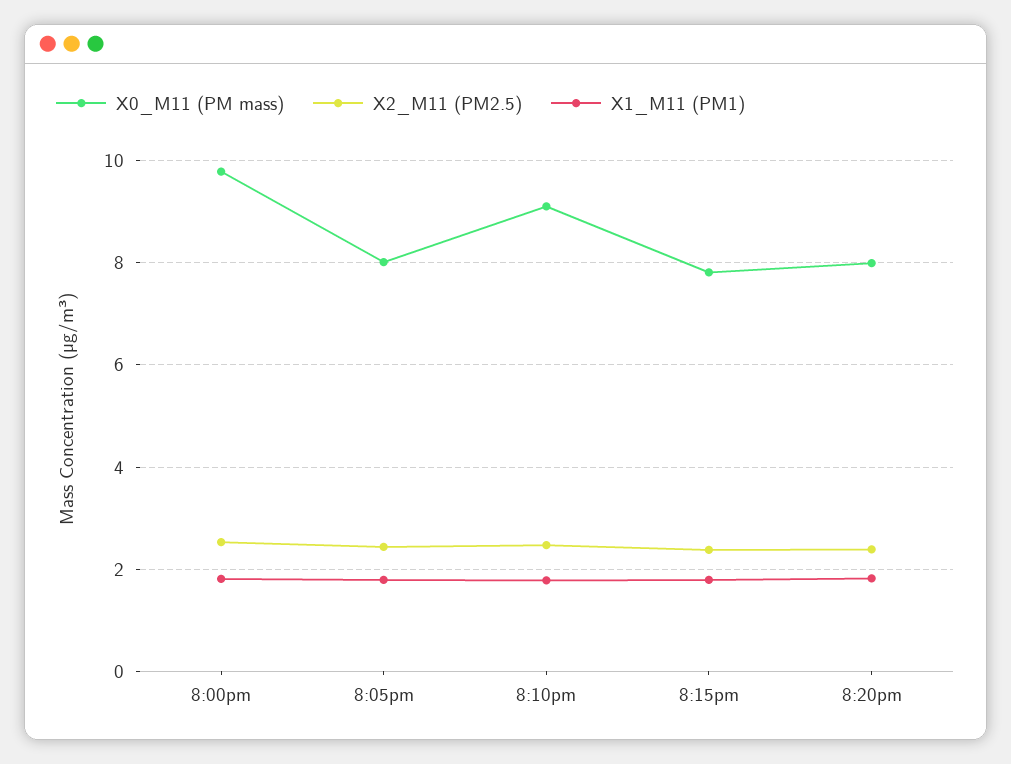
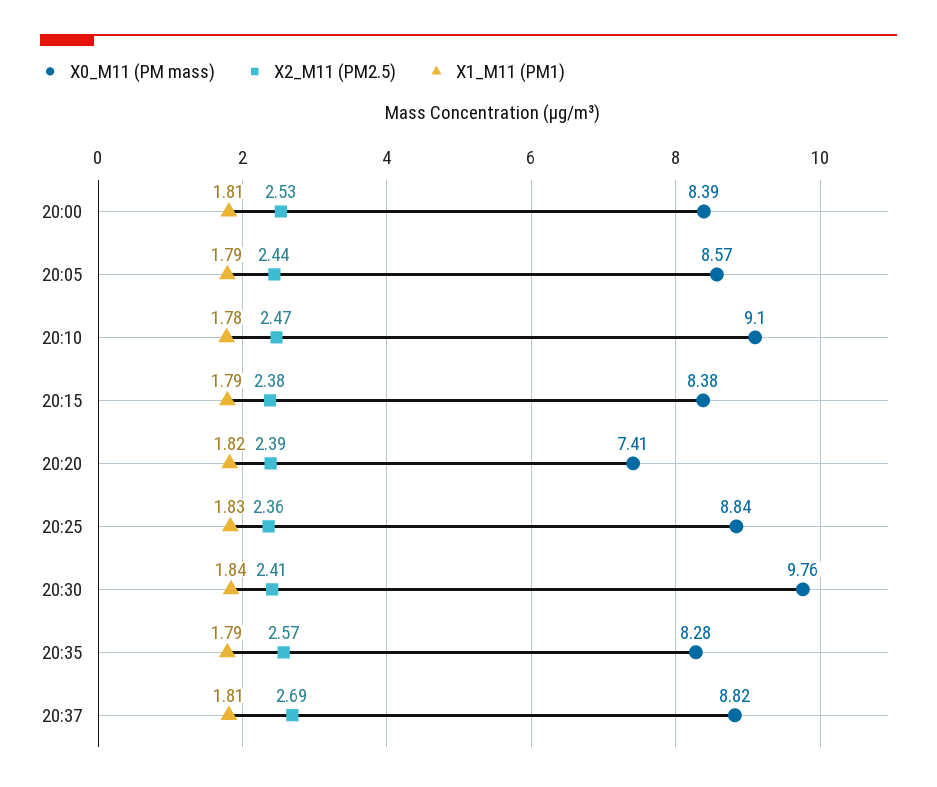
X0_M11 (PM mass), 8:00pm: 9.8 -> 8.39
X0_M11 (PM mass), 8:05pm: 8 -> 8.57
X0_M11 (PM mass), 8:15pm: 7.8 -> 8.38
X0_M11 (PM mass), 8:20pm: 8 -> 7.41
X0_M11 (PM mass), 20:25: none -> 8.84
X2_M11 (PM2.5), 20:25: none -> 2.36
X1_M11 (PM1), 20:25: none -> 1.83
X0_M11 (PM mass), 20:30: none -> 9.76
X2_M11 (PM2.5), 20:30: none -> 2.41
X1_M11 (PM1), 20:30: none -> 1.84
X0_M11 (PM mass), 20:35: none -> 8.28
X2_M11 (PM2.5), 20:35: none -> 2.57
X1_M11 (PM1), 20:35: none -> 1.79
X0_M11 (PM mass), 20:37: none -> 8.82
X2_M11 (PM2.5), 20:37: none -> 2.69
X1_M11 (PM1), 20:37: none -> 1.81

